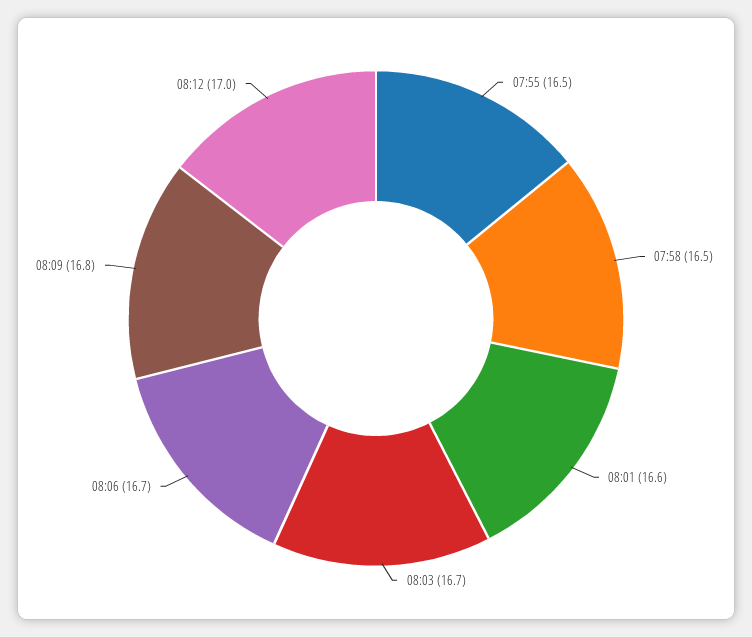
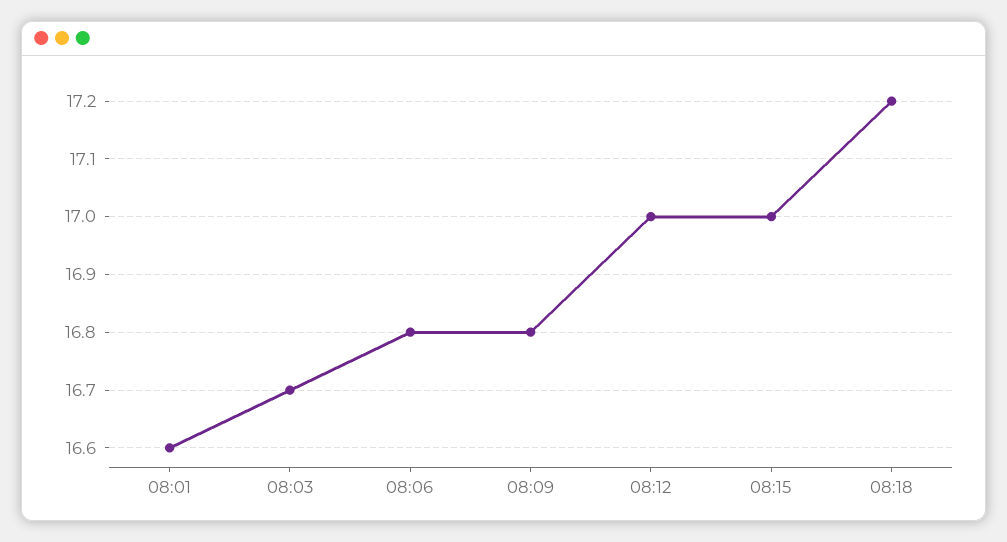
07:55: 16.5 -> none
07:58: 16.5 -> none
08:06: 16.7 -> 16.8
08:15: none -> 17
08:18: none -> 17.2

